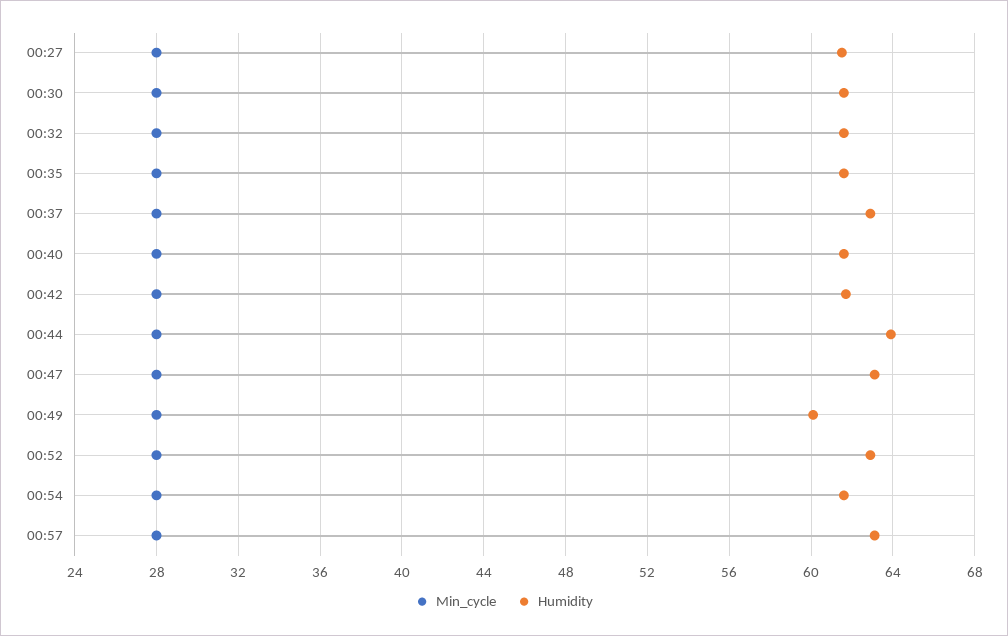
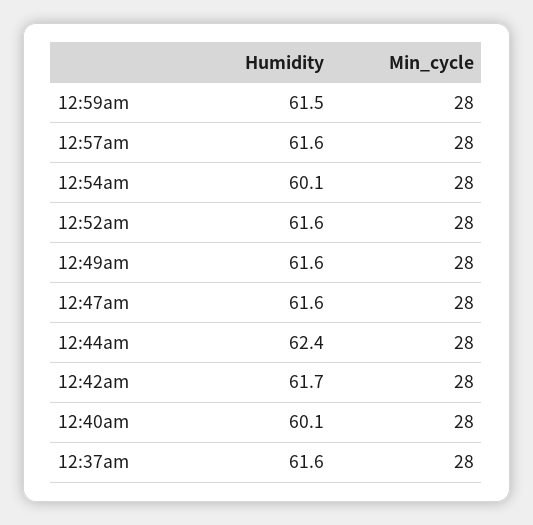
Min_cycle, 00:27: 28 -> none
Humidity, 00:27: 61.5 -> none
Min_cycle, 00:30: 28 -> none
Humidity, 00:30: 61.5 -> none
Min_cycle, 00:32: 28 -> none
Humidity, 00:32: 61.5 -> none
Min_cycle, 00:35: 28 -> none
Humidity, 00:35: 61.5 -> none
Humidity, 00:37: 63 -> 61.6
Humidity, 00:40: 61.5 -> 60.1
Humidity, 00:44: 64 -> 62.4
Humidity, 00:47: 63 -> 61.6
Humidity, 00:49: 60 -> 61.6
Humidity, 00:52: 63 -> 61.6
Humidity, 00:54: 61.5 -> 60.1
Humidity, 00:57: 63 -> 61.6
Humidity, 12:59am: none -> 61.5
Min_cycle, 12:59am: none -> 28

